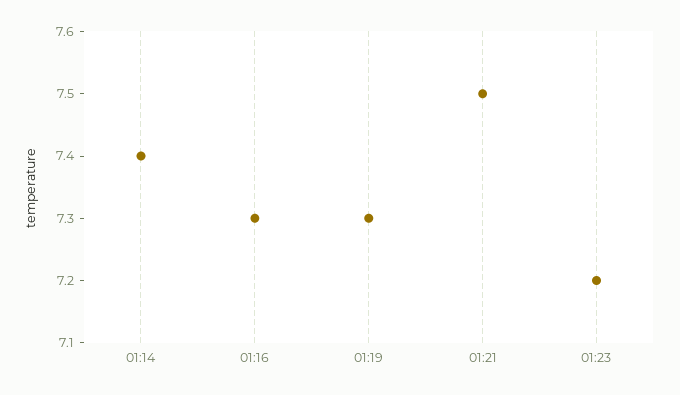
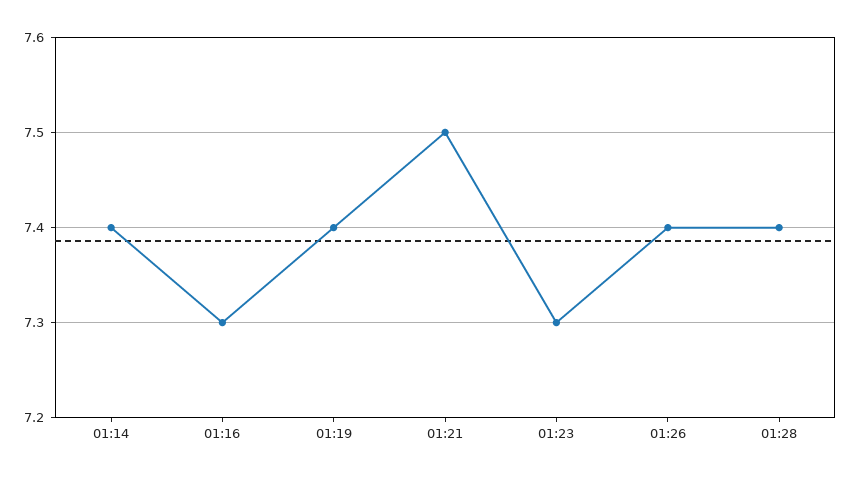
01:19: 7.3 -> 7.4
01:23: 7.2 -> 7.3
01:26: none -> 7.4
01:28: none -> 7.4

